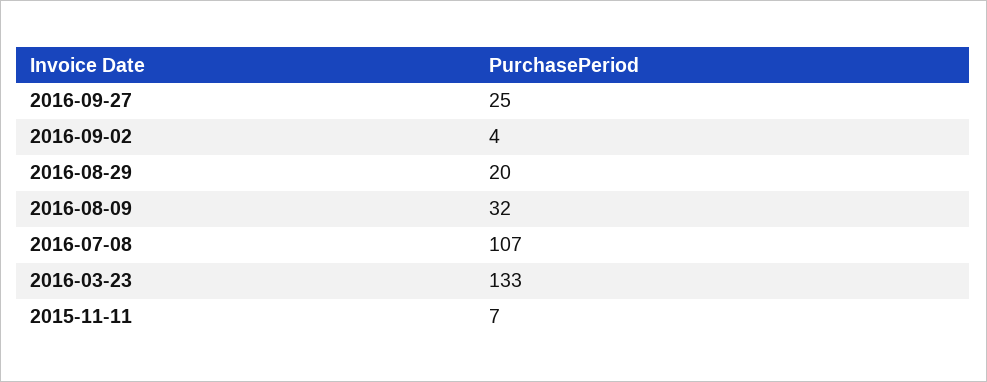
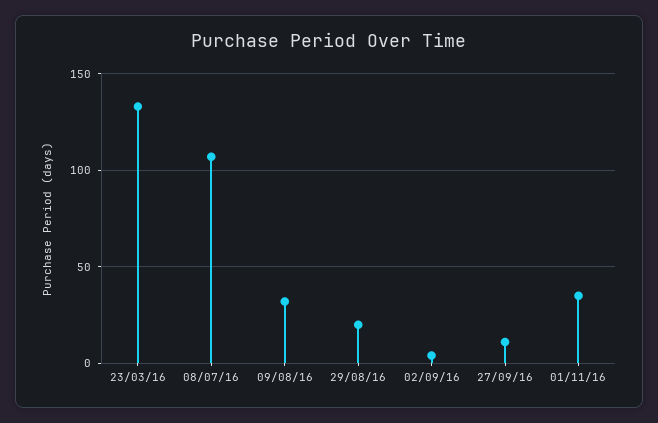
2016-09-27: 25 -> 10
2015-11-11: 7 -> none
01/11/16: none -> 35

